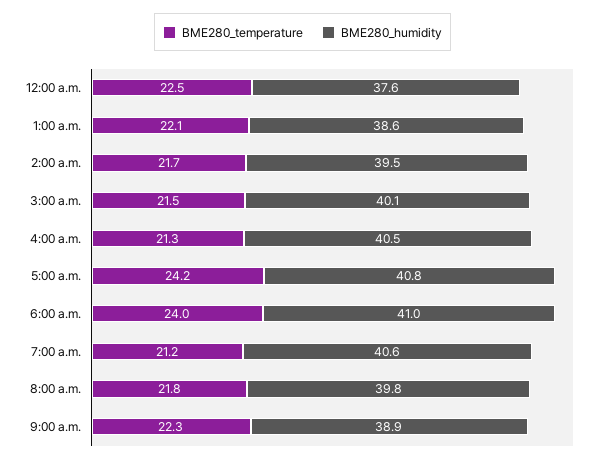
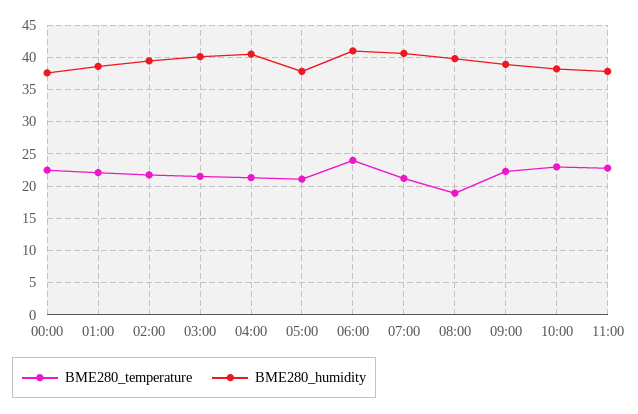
BME280_temperature, 5:00 a.m.: 24.2 -> 21
BME280_humidity, 5:00 a.m.: 40.8 -> 38
BME280_temperature, 8:00 a.m.: 21.8 -> 19
BME280_temperature, 10:00: none -> 23
BME280_humidity, 10:00: none -> 38
BME280_temperature, 11:00: none -> 23
BME280_humidity, 11:00: none -> 38

